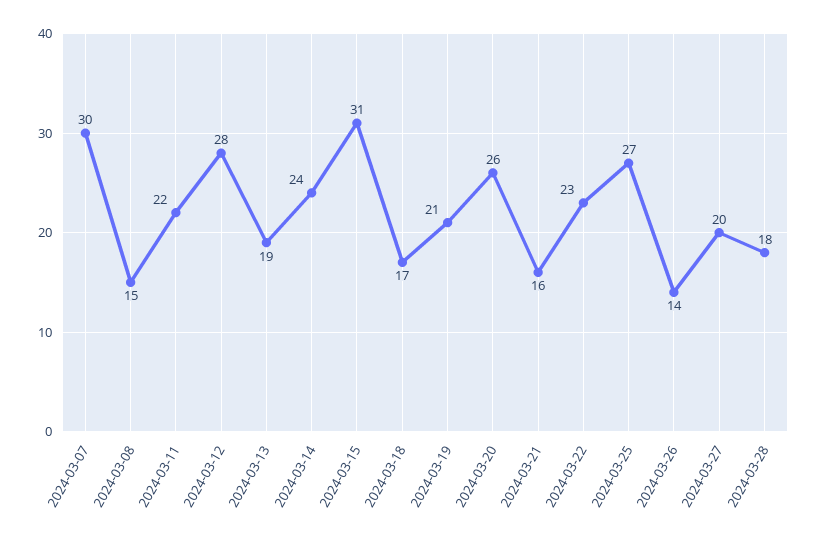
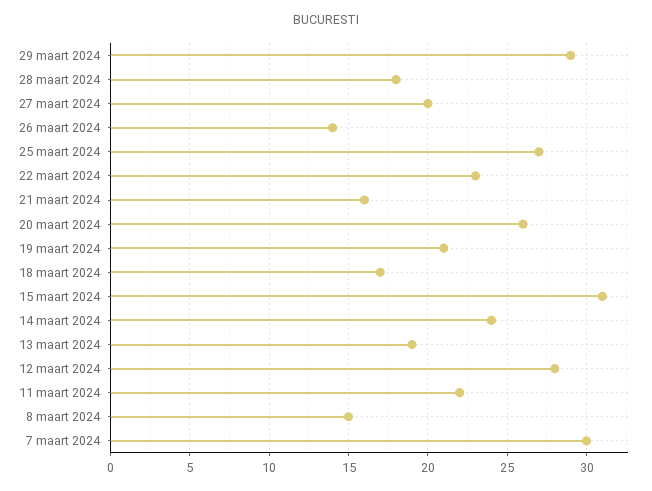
29 maart 2024: none -> 29

